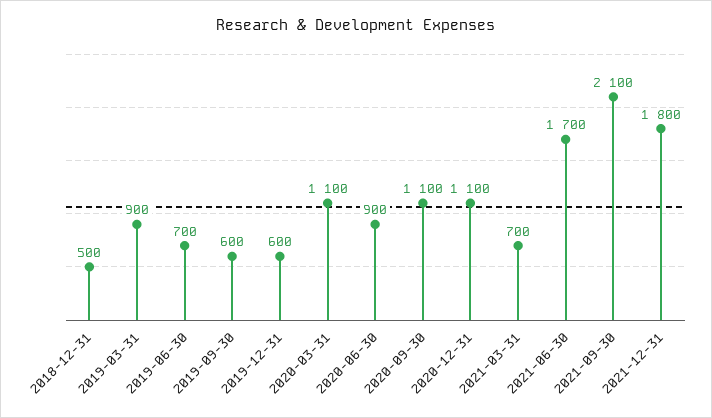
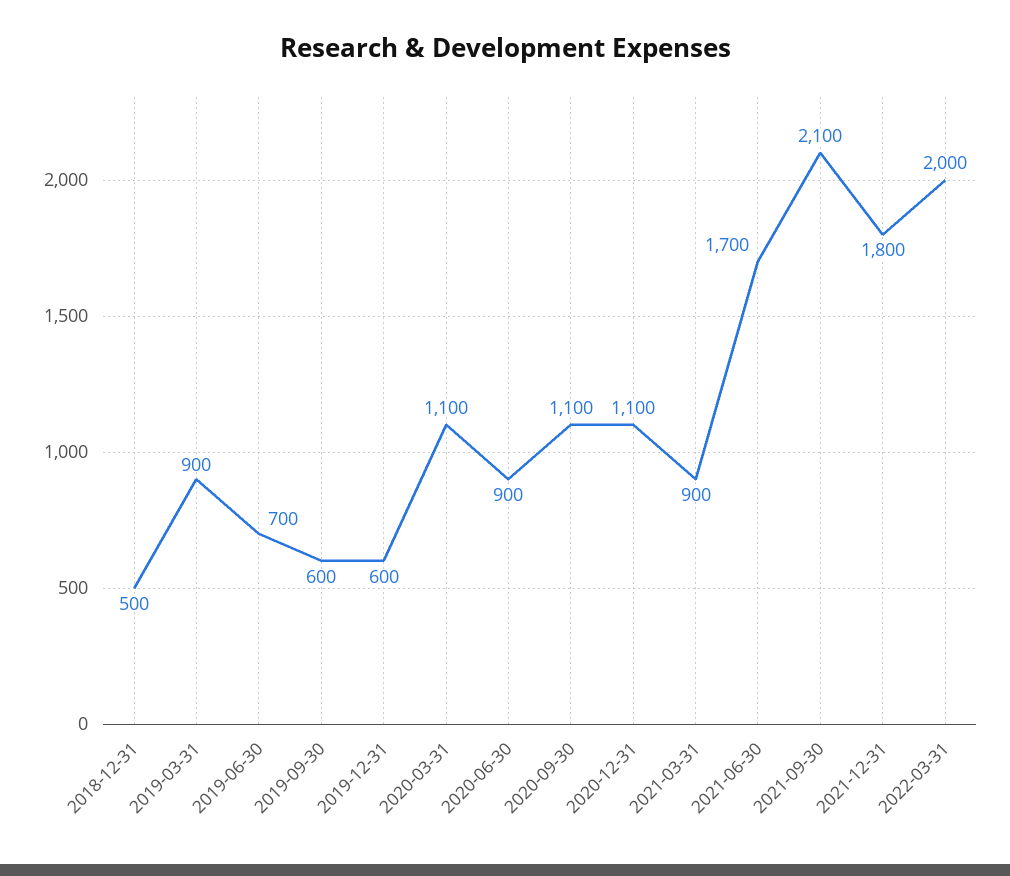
2021-03-31: 700 -> 900
2022-03-31: none -> 2000

